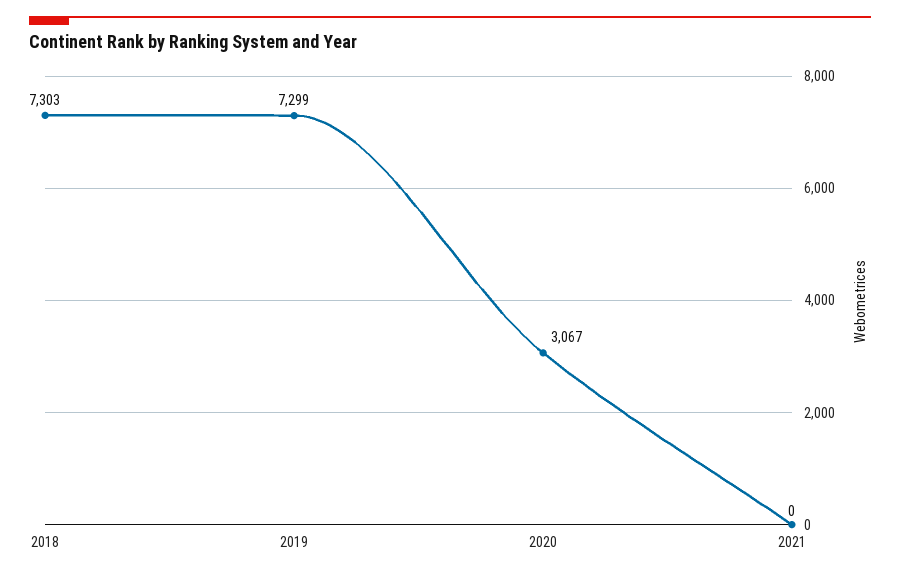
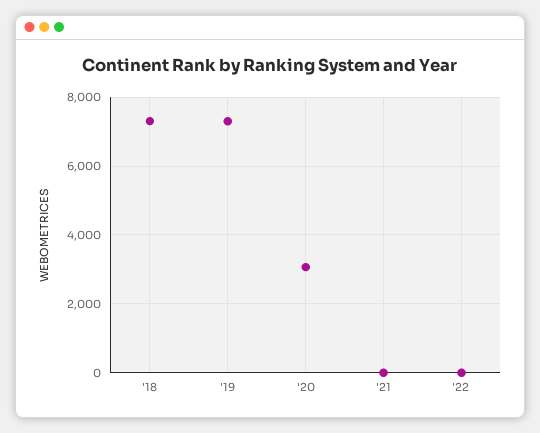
'22: none -> 0

